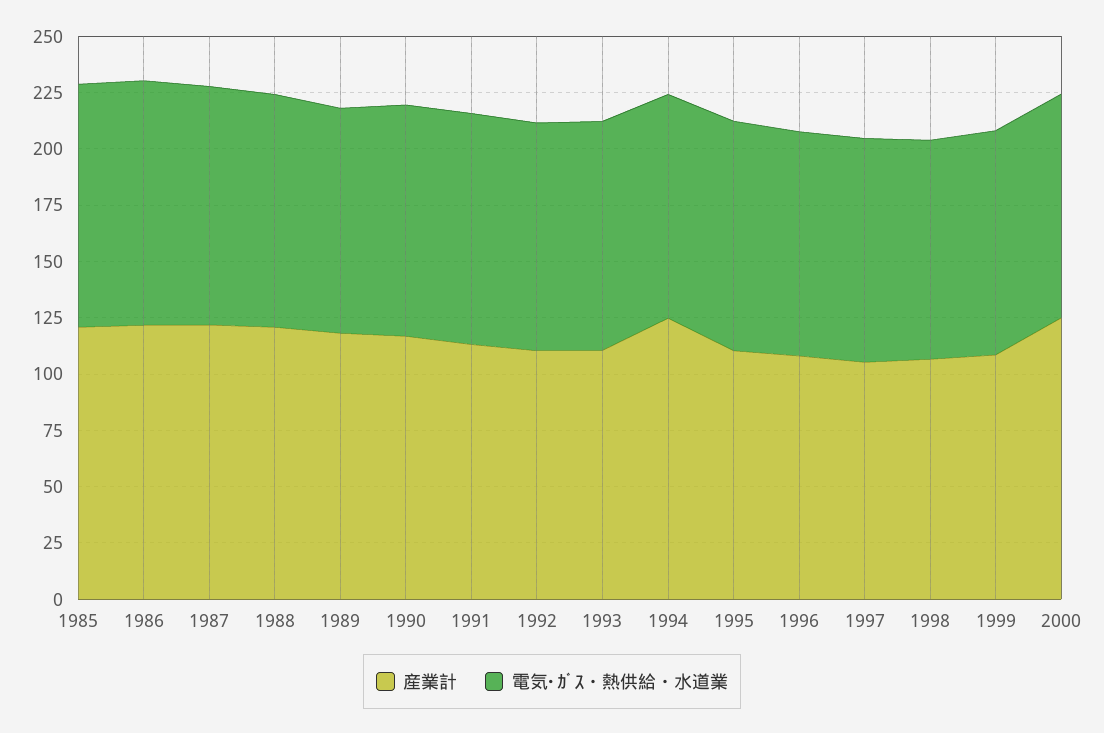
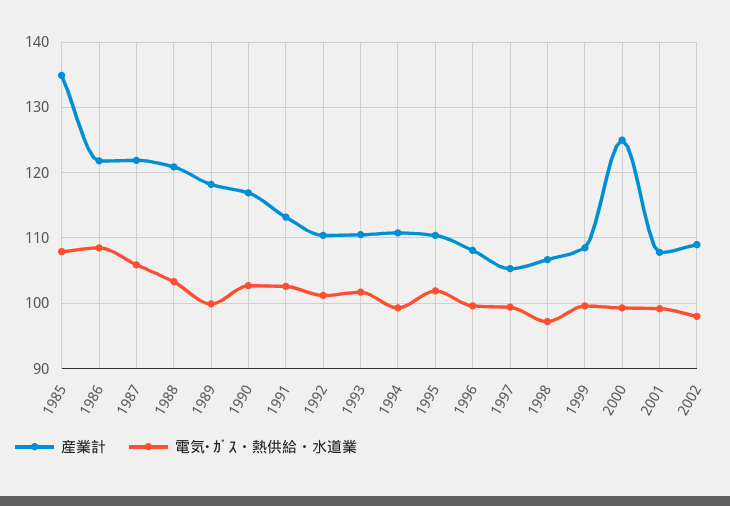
産業計, 1985: 120 -> 135
産業計, 1994: 125 -> 111
産業計, 2001: none -> 108
電気･ｶﾞｽ・熱供給・水道業, 2001: none -> 99
産業計, 2002: none -> 109
電気･ｶﾞｽ・熱供給・水道業, 2002: none -> 98

